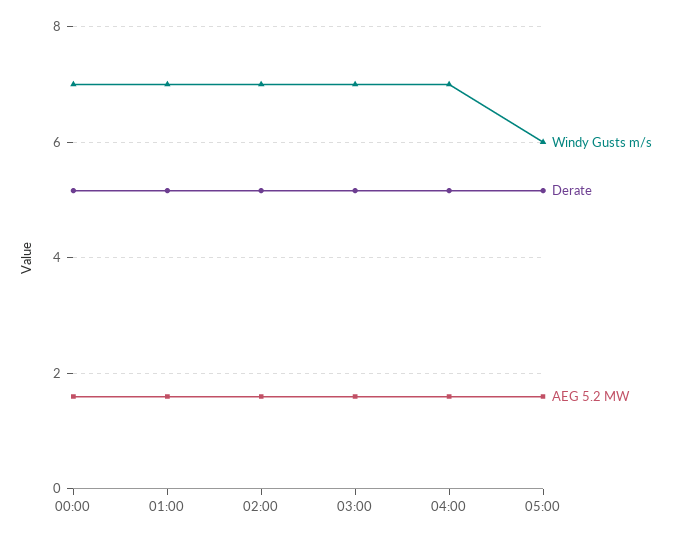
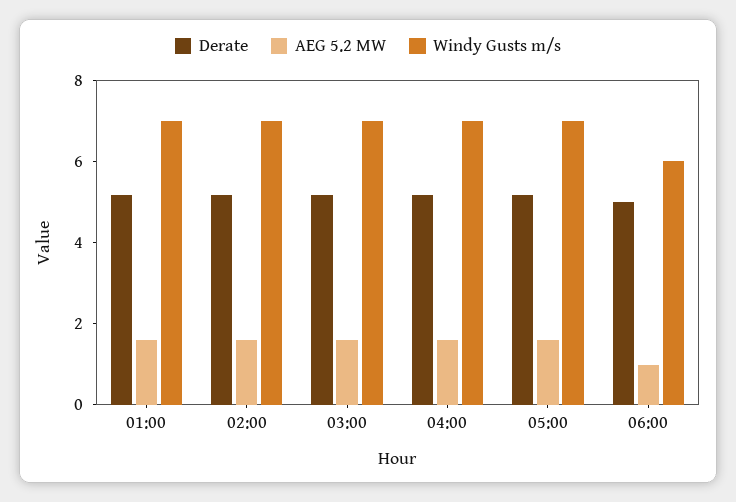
Windy Gusts m/s, 00:00: 7 -> none
Derate, 00:00: 5.2 -> none
AEG 5.2 MW, 00:00: 1.6 -> none
Windy Gusts m/s, 05:00: 6 -> 7
Derate, 06:00: none -> 5
AEG 5.2 MW, 06:00: none -> 1
Windy Gusts m/s, 06:00: none -> 6

